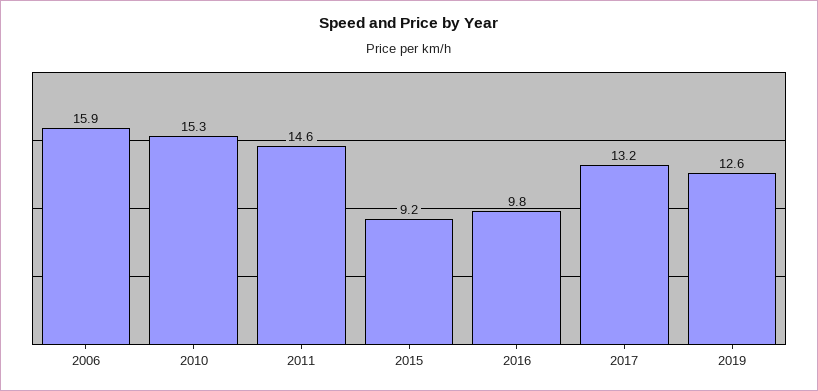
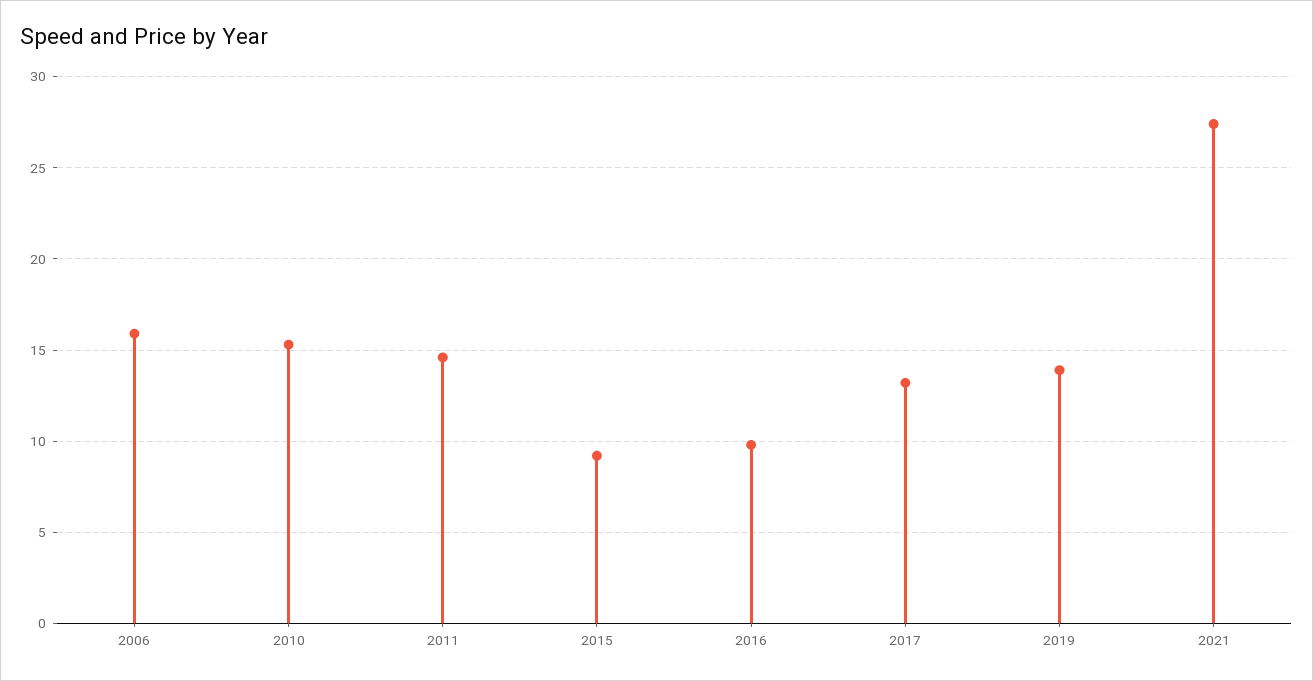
2019: 12.6 -> 14
2021: none -> 27.5

